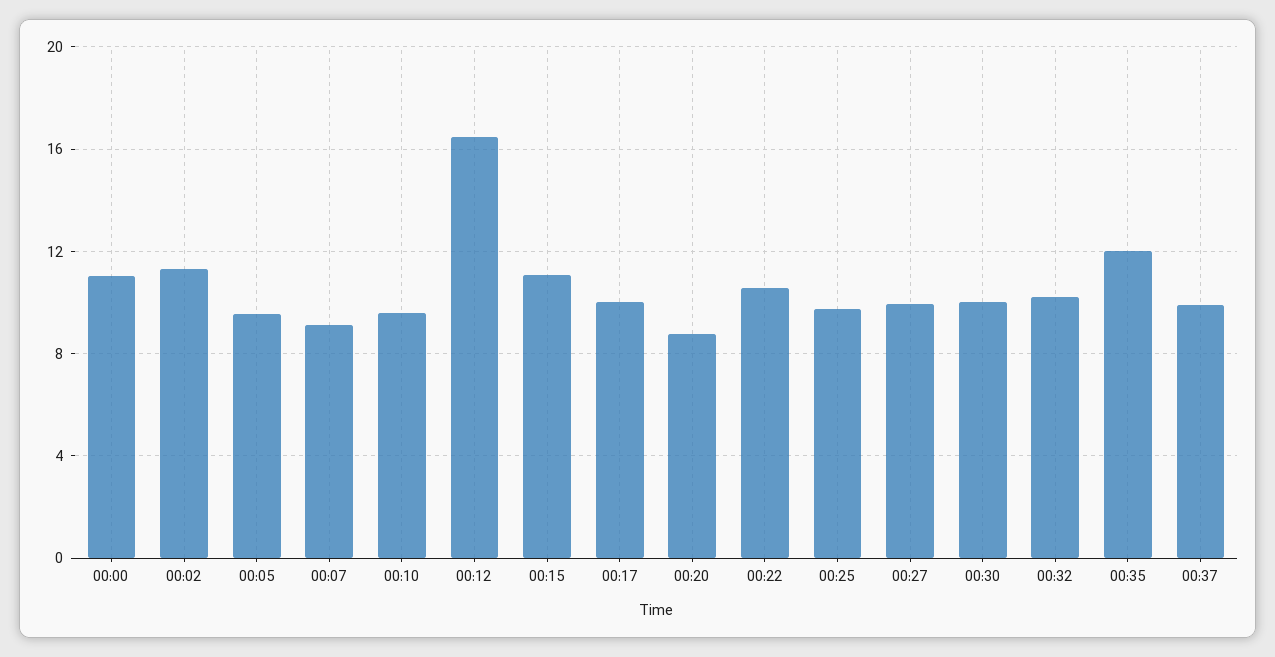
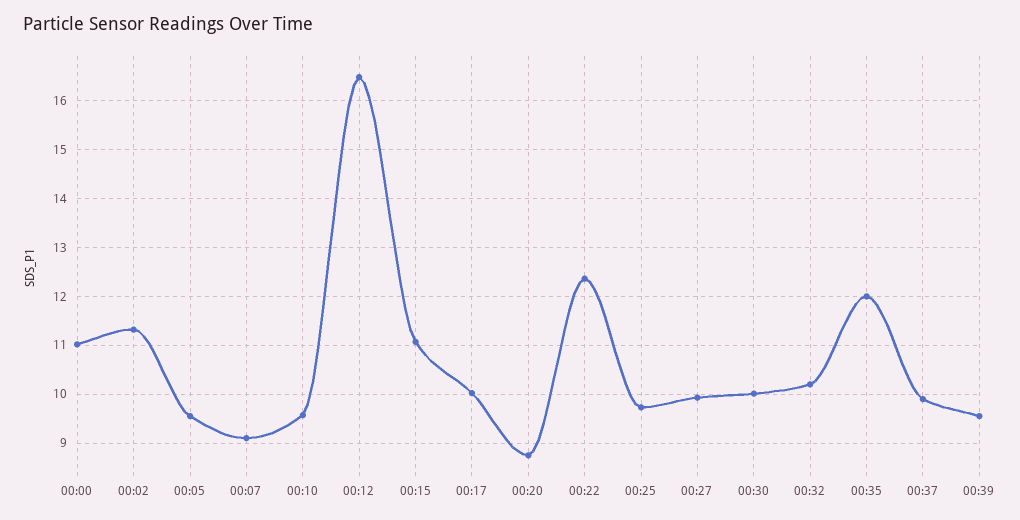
00:22: 10.5 -> 12.4
00:39: none -> 9.6

